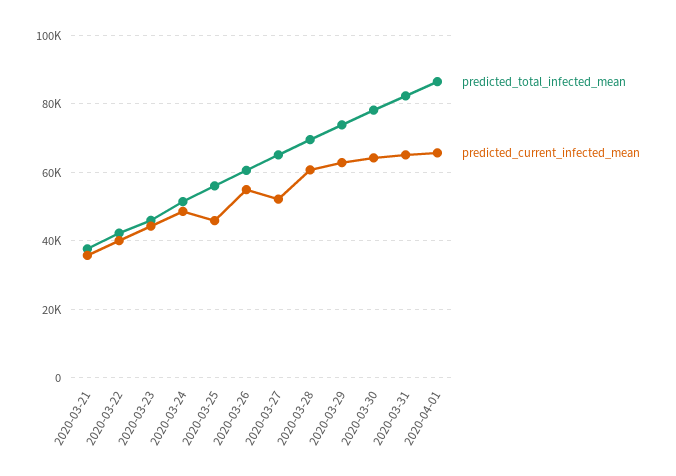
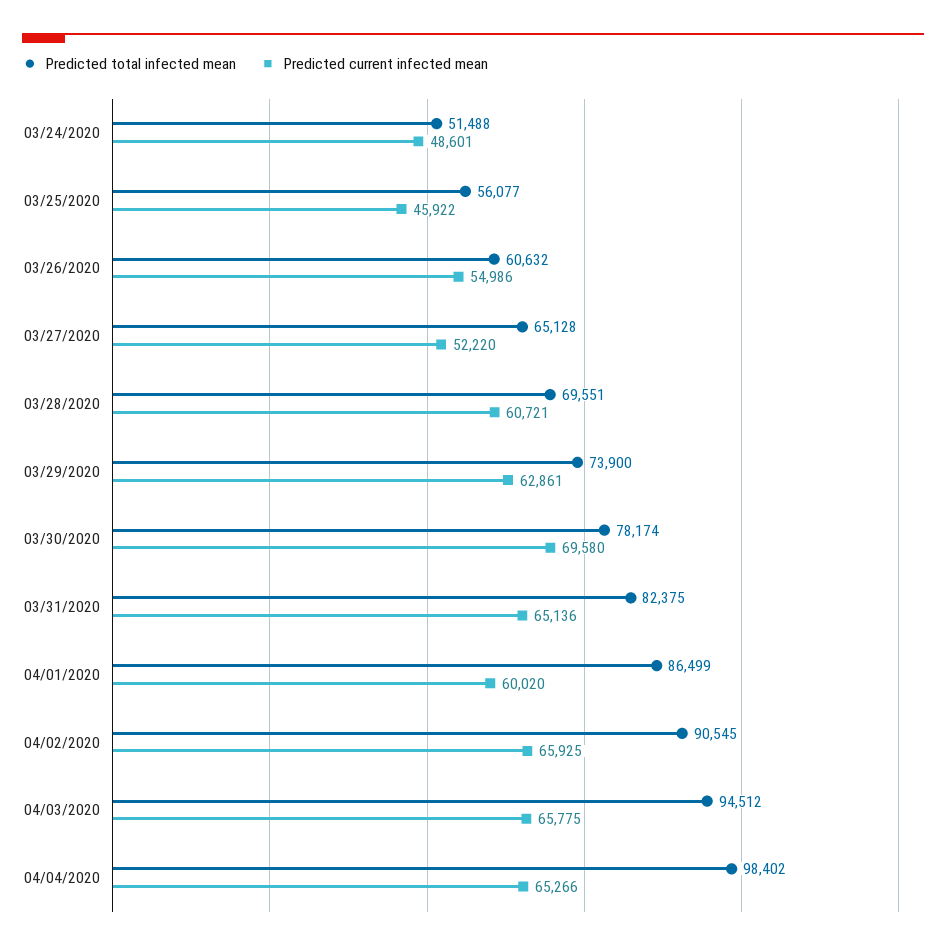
predicted_total_infected_mean, 2020-03-21: 38000 -> none
predicted_current_infected_mean, 2020-03-21: 36000 -> none
predicted_total_infected_mean, 2020-03-22: 42000 -> none
predicted_current_infected_mean, 2020-03-22: 40000 -> none
predicted_total_infected_mean, 2020-03-23: 46000 -> none
predicted_current_infected_mean, 2020-03-23: 44000 -> none
predicted_current_infected_mean, 2020-03-30: 64000 -> 69580
predicted_current_infected_mean, 2020-04-01: 66000 -> 60020
predicted_total_infected_mean, 04/02/2020: none -> 90545
predicted_current_infected_mean, 04/02/2020: none -> 65925
predicted_total_infected_mean, 04/03/2020: none -> 94512
predicted_current_infected_mean, 04/03/2020: none -> 65775
predicted_total_infected_mean, 04/04/2020: none -> 98402
predicted_current_infected_mean, 04/04/2020: none -> 65266

